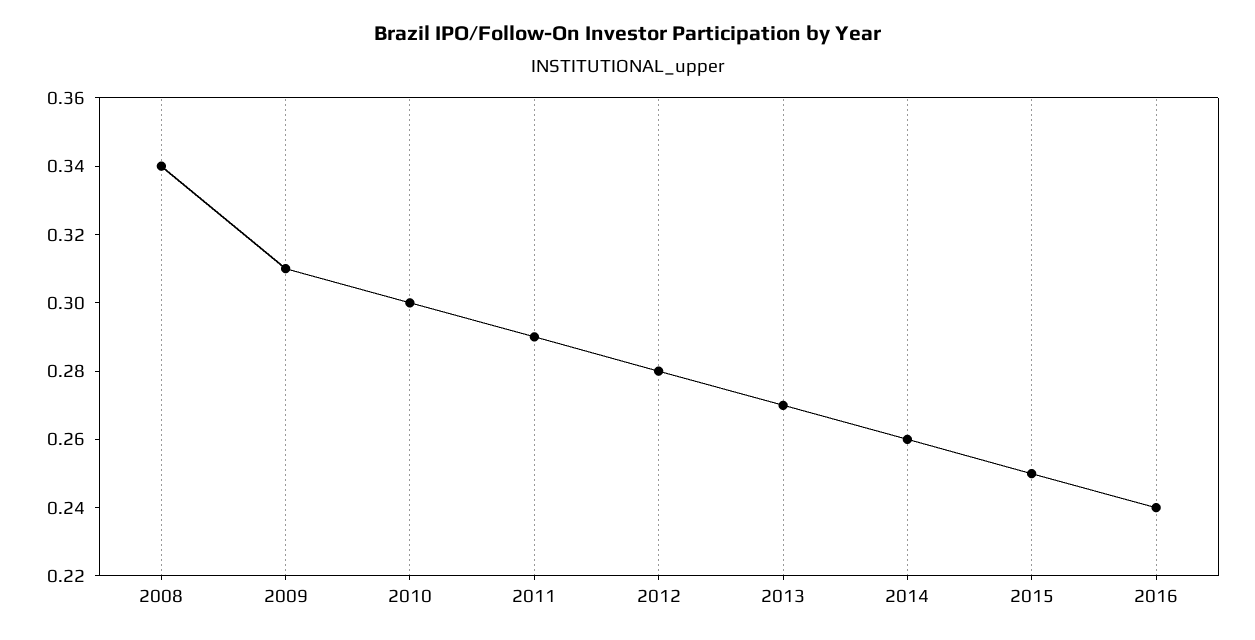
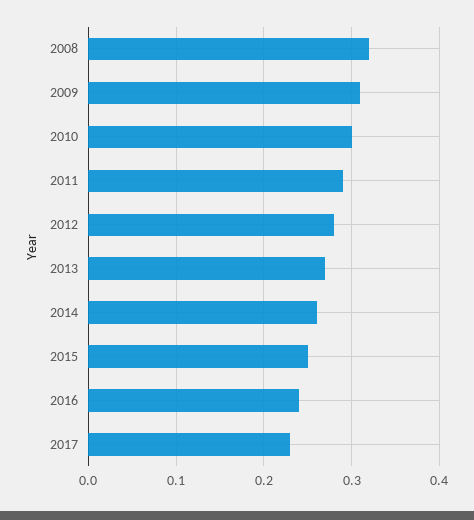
2008: 0.34 -> 0.32
2017: none -> 0.23

